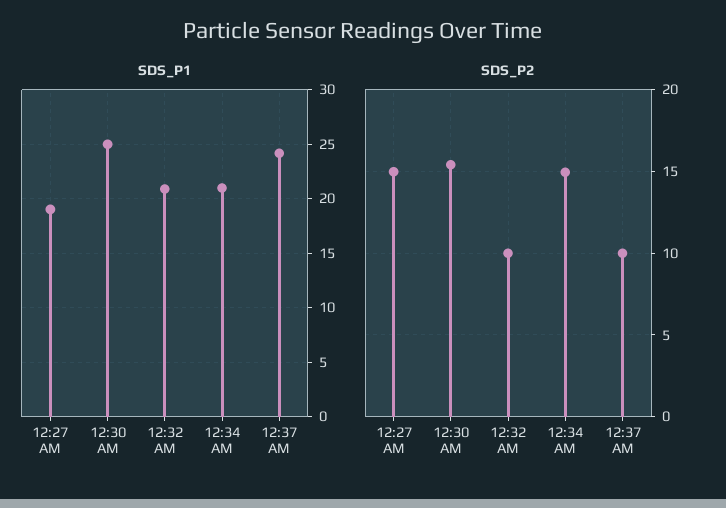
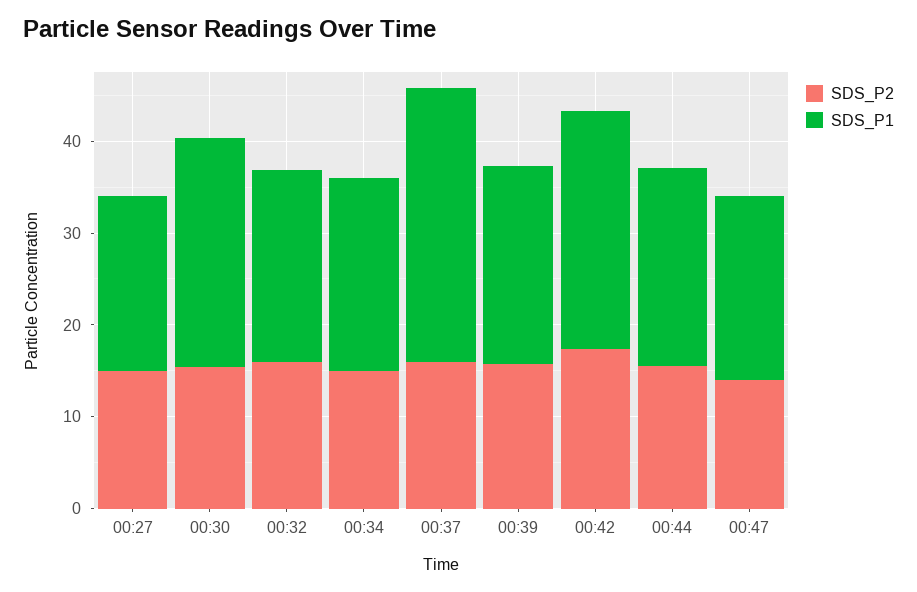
SDS_P1, 12:37 AM: 24 -> 30
SDS_P2, 12:32 AM: 10 -> 16
SDS_P2, 12:37 AM: 10 -> 16
SDS_P2, 00:39: none -> 16
SDS_P1, 00:39: none -> 22
SDS_P2, 00:42: none -> 18
SDS_P1, 00:42: none -> 26
SDS_P2, 00:44: none -> 16
SDS_P1, 00:44: none -> 22
SDS_P2, 00:47: none -> 14
SDS_P1, 00:47: none -> 20

